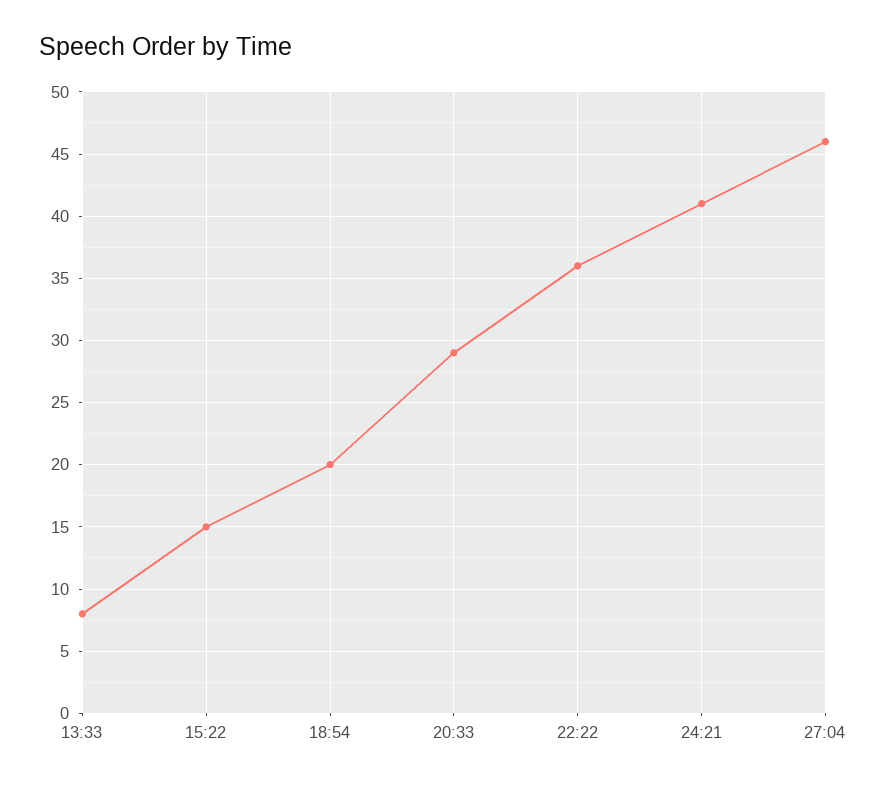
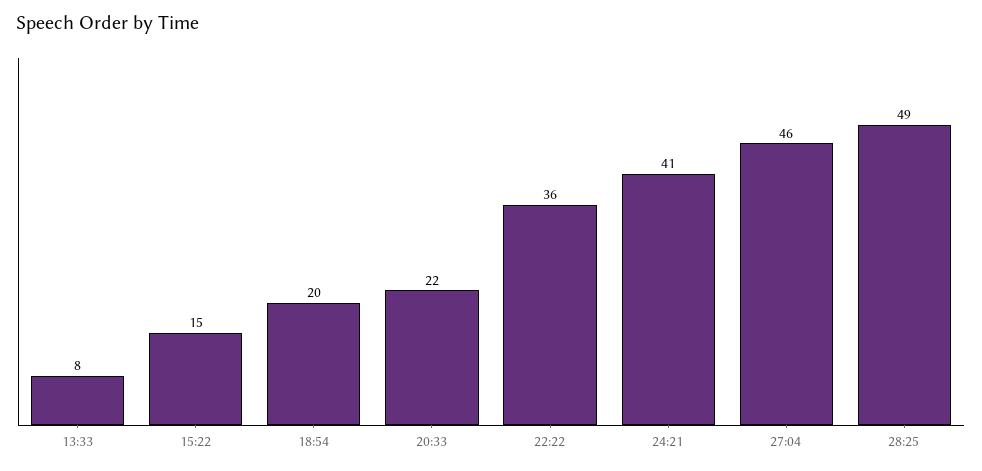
20:33: 29 -> 22
28:25: none -> 49

